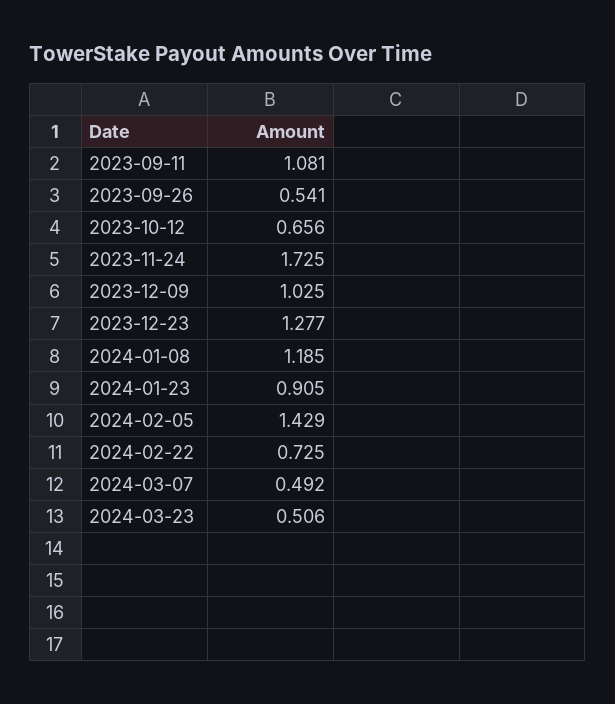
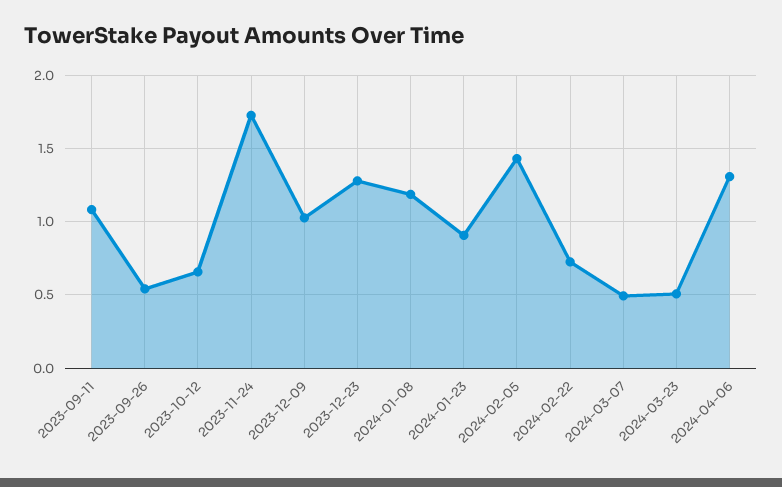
2024-04-06: none -> 1.3

